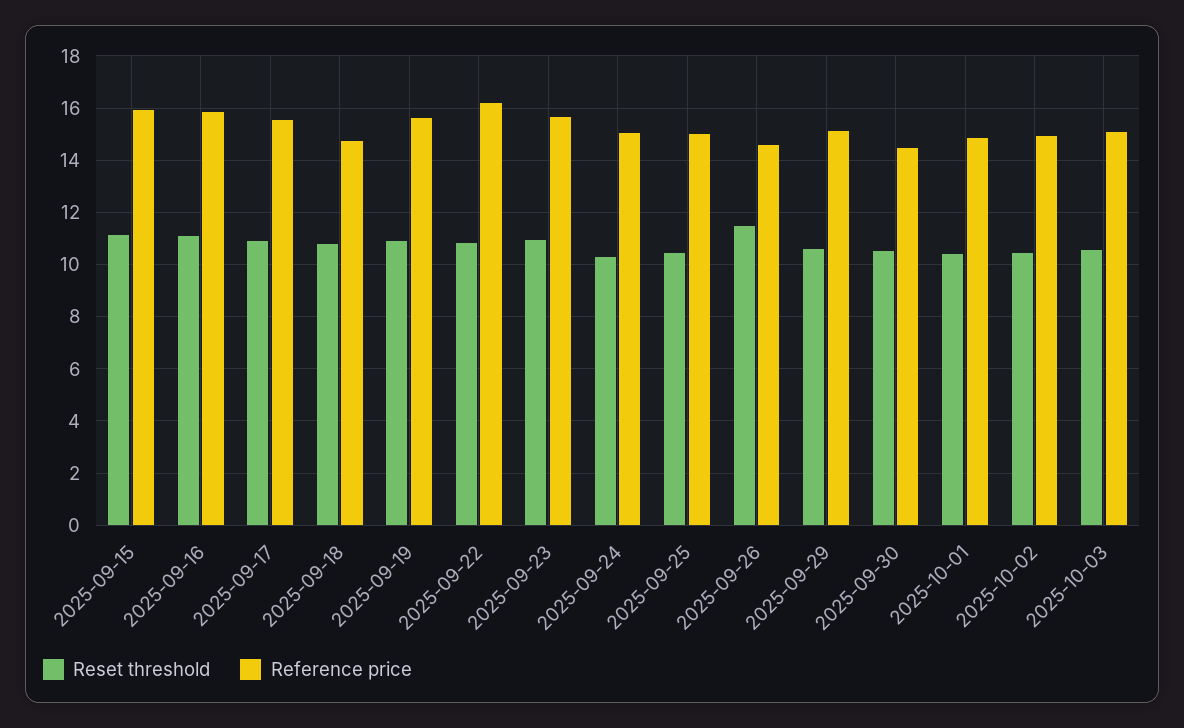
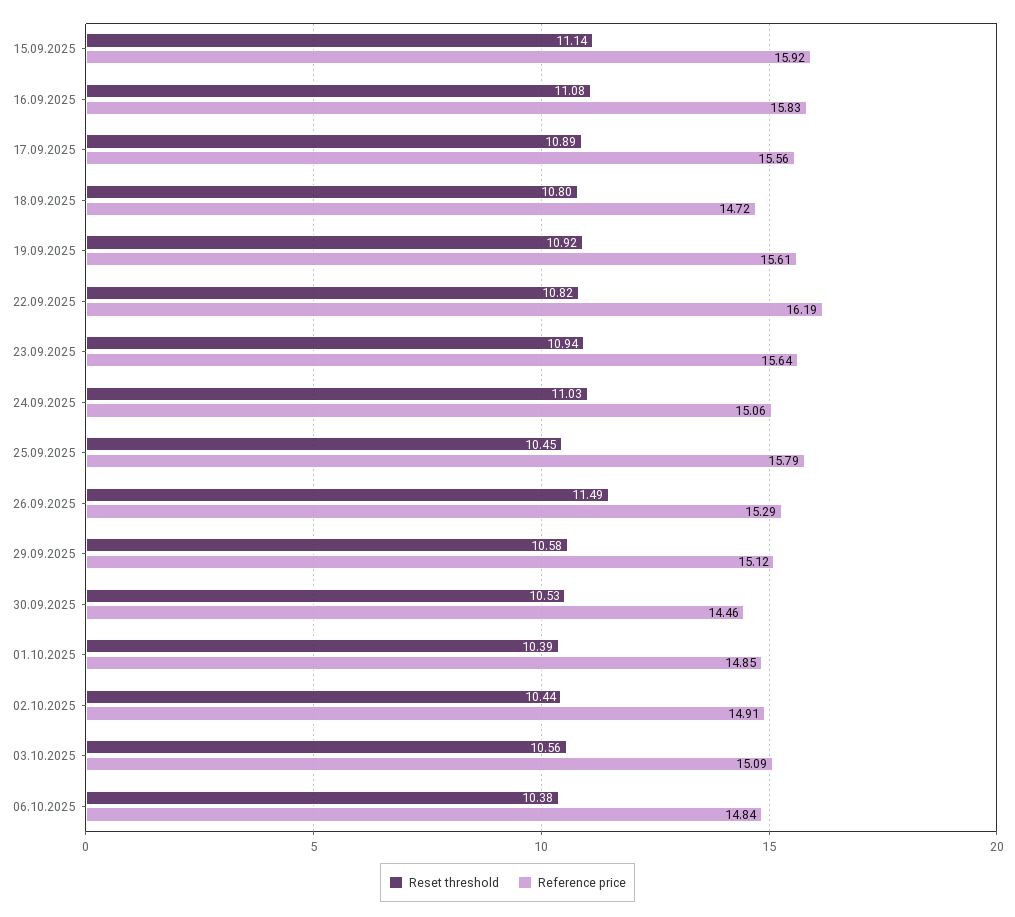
Reset threshold, 2025-09-24: 10.25 -> 11.03
Reference price, 2025-09-25: 15 -> 15.79
Reference price, 2025-09-26: 14.5 -> 15.29
Reset threshold, 06.10.2025: none -> 10.38
Reference price, 06.10.2025: none -> 14.84

